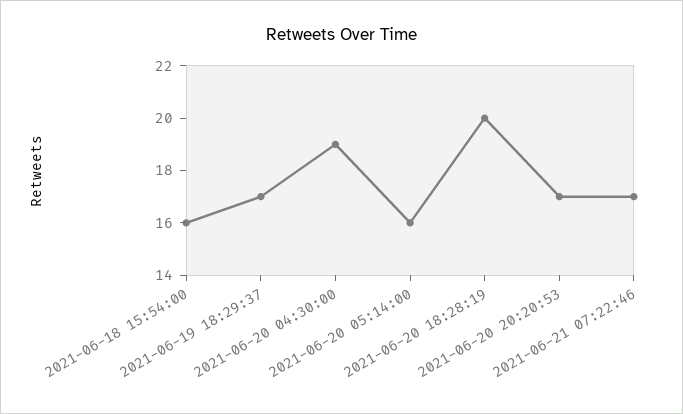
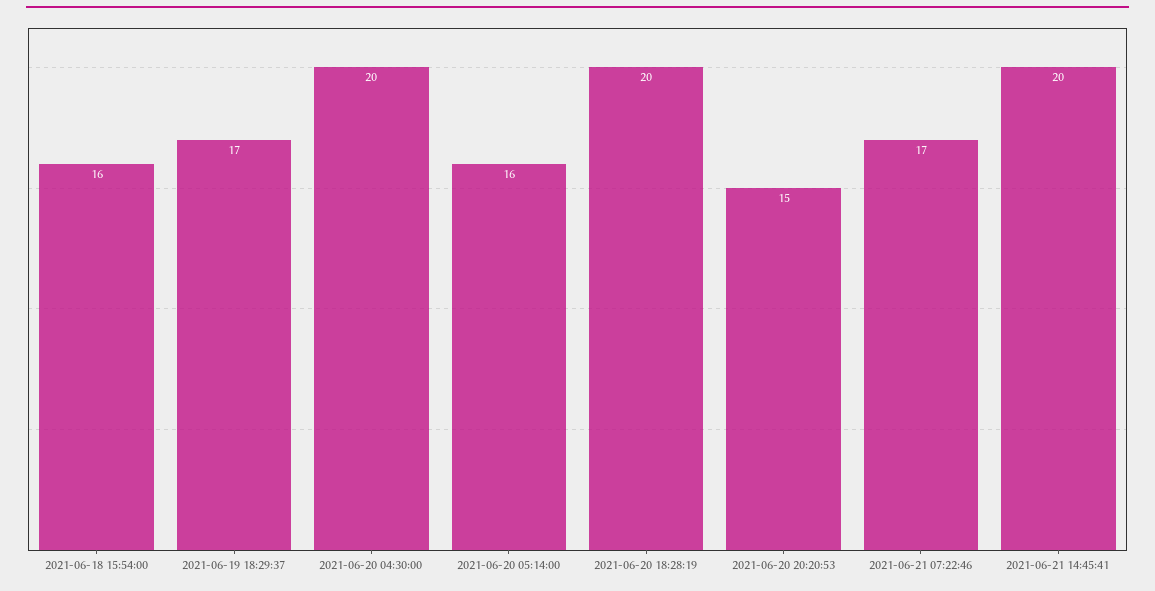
2021-06-20 04:30:00: 19 -> 20
2021-06-20 20:20:53: 17 -> 15
2021-06-21 14:45:41: none -> 20

